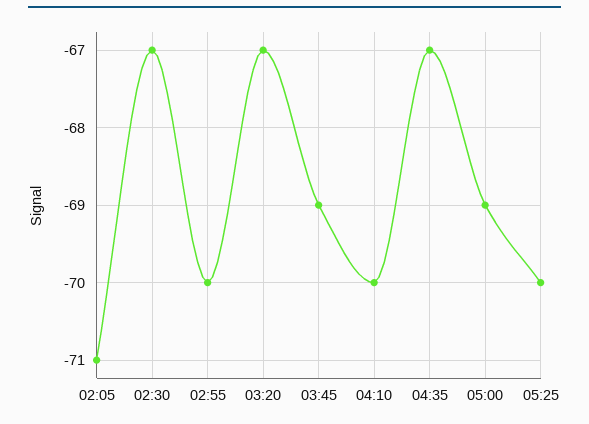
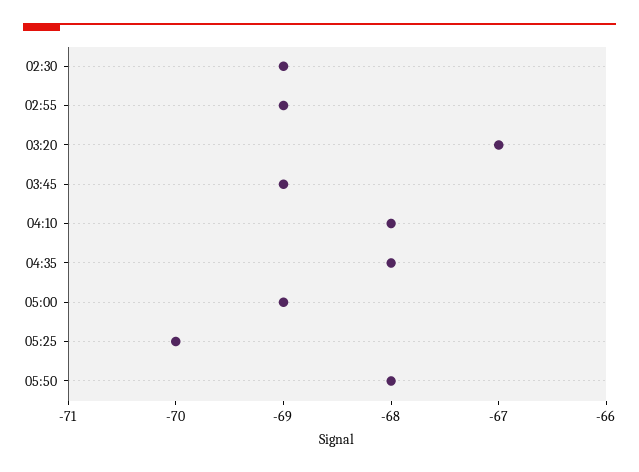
02:05: -71 -> none
02:30: -67 -> -69
02:55: -70 -> -69
04:10: -70 -> -68
04:35: -67 -> -68
05:50: none -> -68

